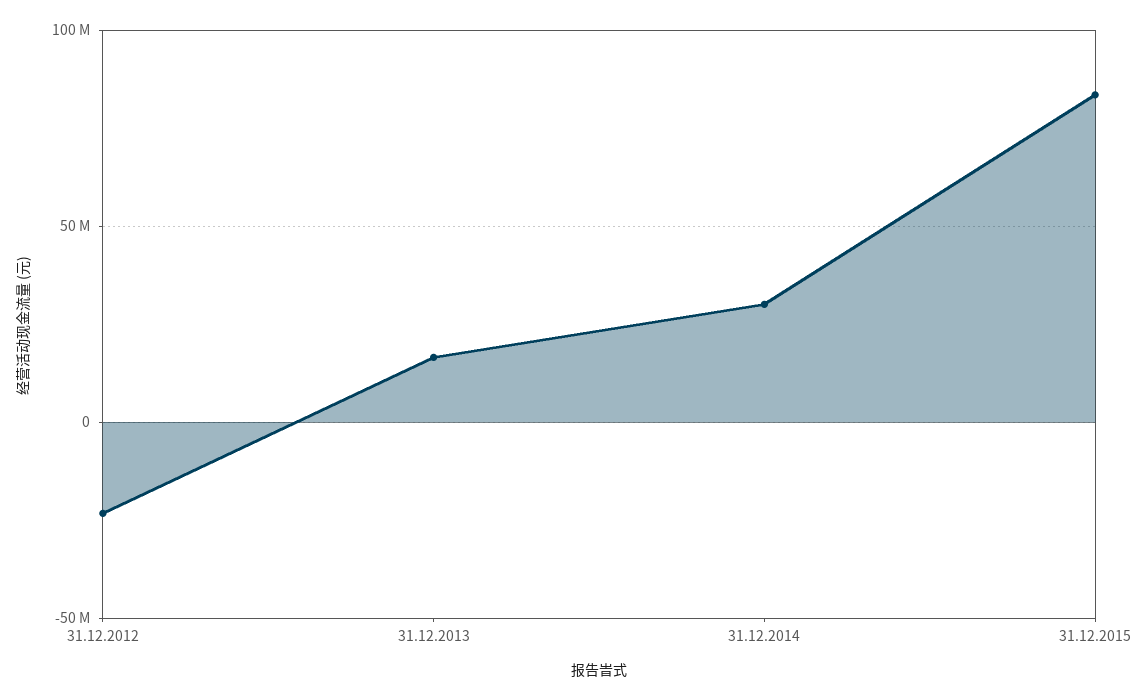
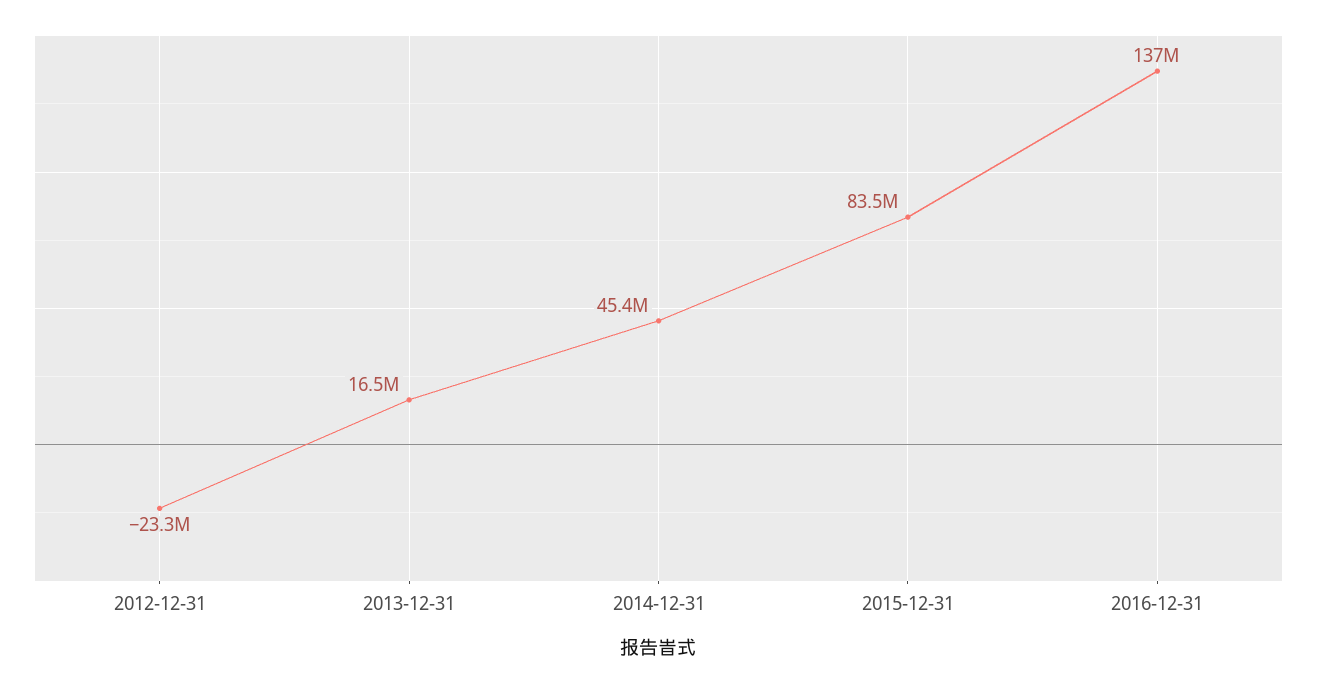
31.12.2014: 30000000 -> 45400000
2016-12-31: none -> 137000000

